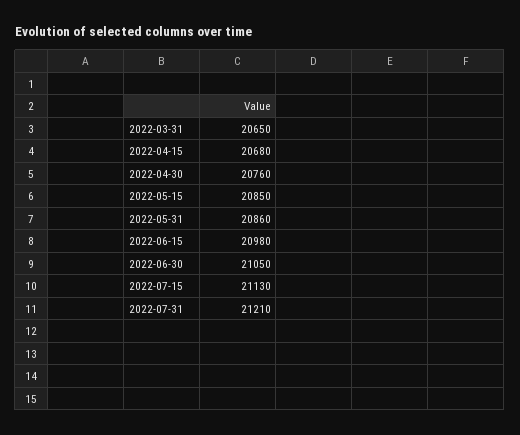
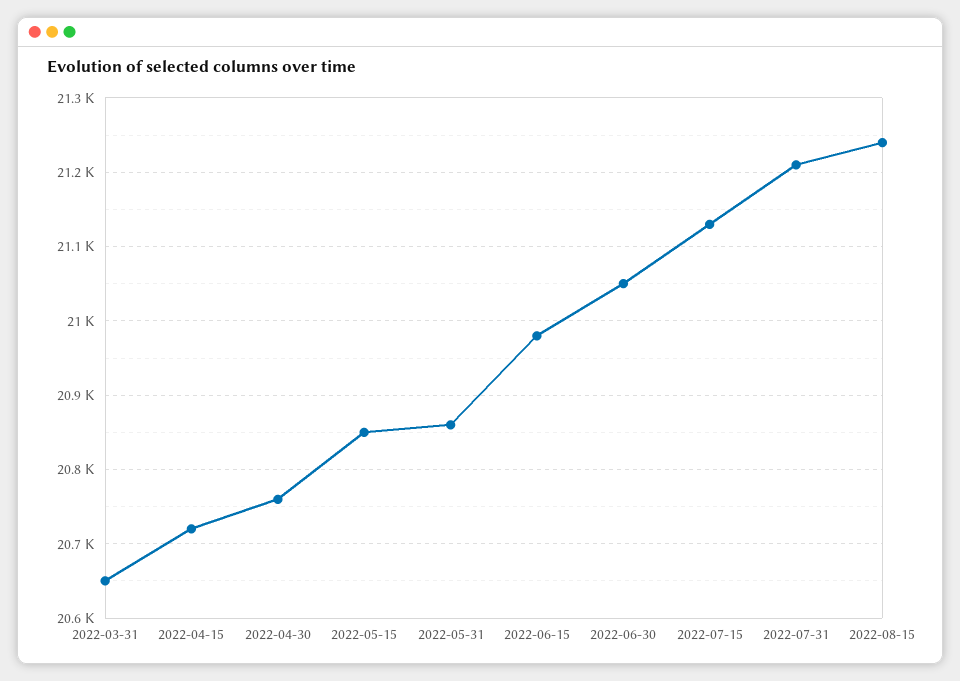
2022-04-15: 20680 -> 20720
2022-08-15: none -> 21240

